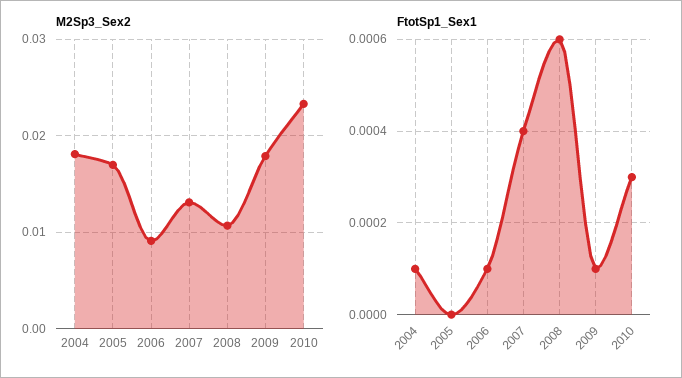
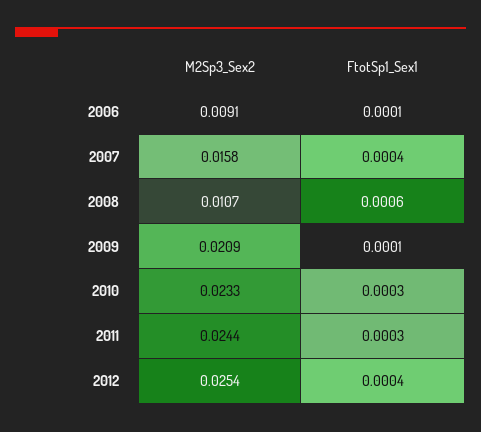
M2Sp3_Sex2, 2004: 0.018 -> none
M2Sp3_Sex2, 2005: 0.017 -> none
M2Sp3_Sex2, 2007: 0.013 -> 0.0158
M2Sp3_Sex2, 2009: 0.018 -> 0.0209
FtotSp1_Sex1, 2004: 0.0001 -> none
FtotSp1_Sex1, 2005: 0 -> none
M2Sp3_Sex2, 2011: none -> 0.0244
FtotSp1_Sex1, 2011: none -> 0.0003
M2Sp3_Sex2, 2012: none -> 0.0254
FtotSp1_Sex1, 2012: none -> 0.0004

